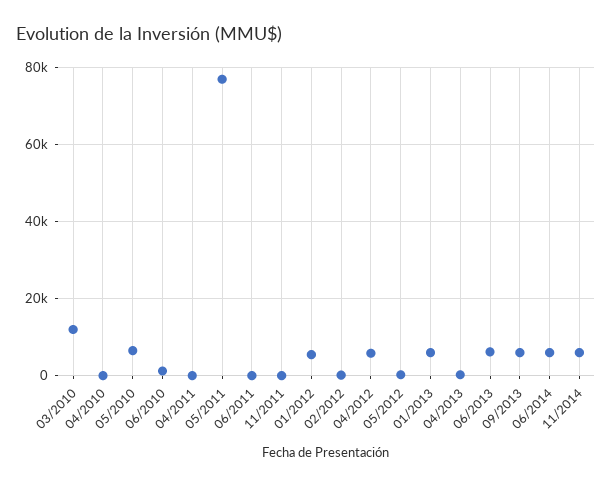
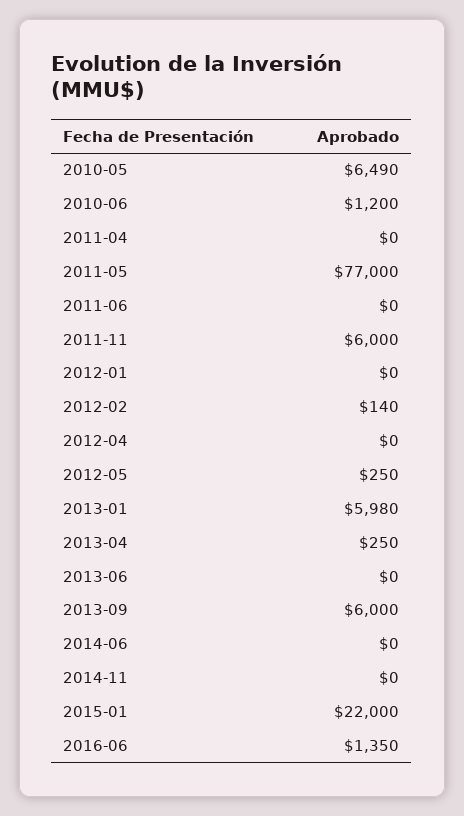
03/2010: 12000 -> none
04/2010: 0 -> none
11/2011: 0 -> 6000
01/2012: 6000 -> 0
04/2012: 6000 -> 0
06/2013: 6000 -> 0
06/2014: 6000 -> 0
11/2014: 6000 -> 0
2015-01: none -> 22000
2016-06: none -> 1350

